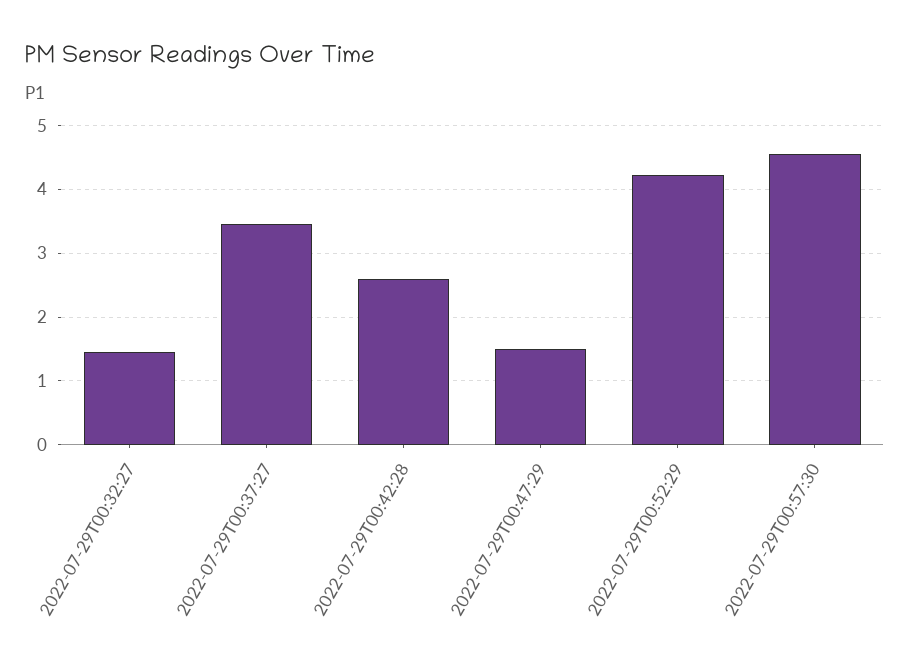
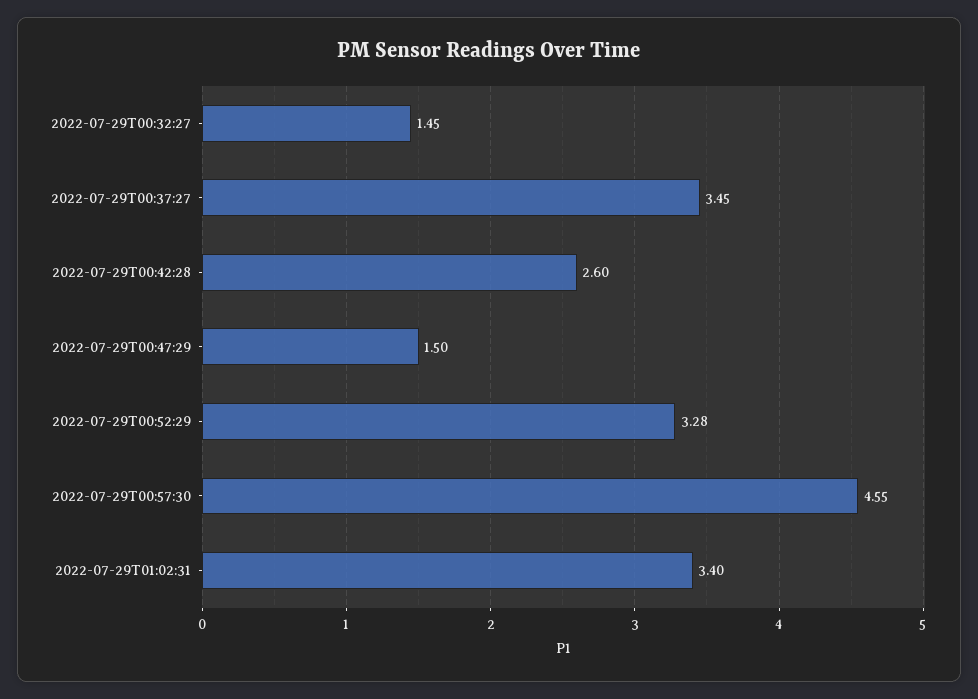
2022-07-29T00:52:29: 4.2 -> 3.28
2022-07-29T01:02:31: none -> 3.4

